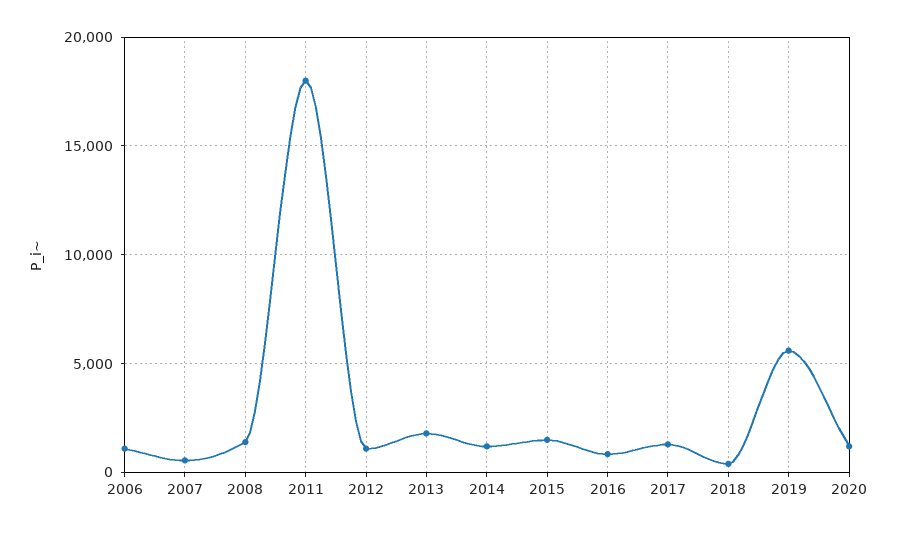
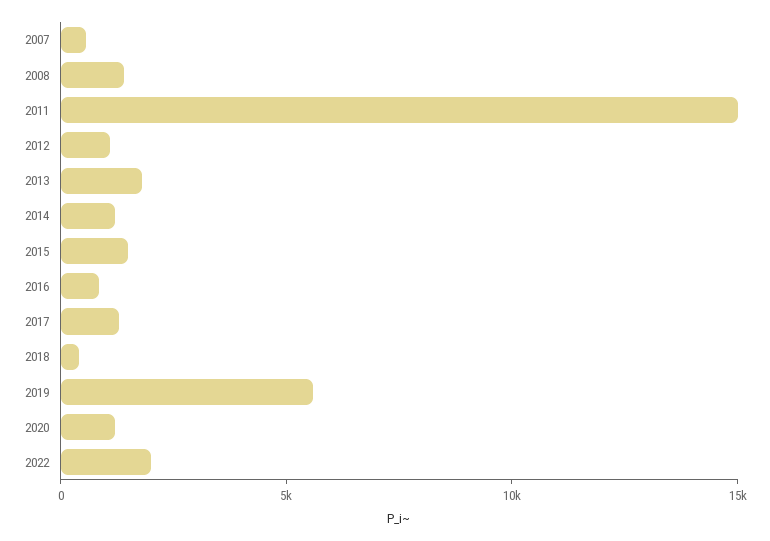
2006: 1000 -> none
2011: 18000 -> 15000
2022: none -> 2000

